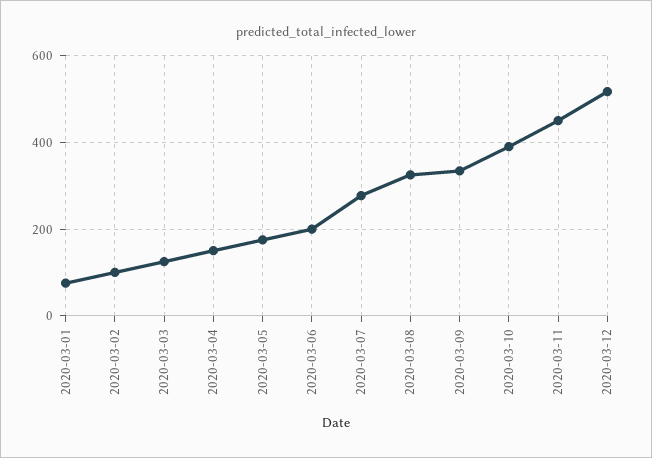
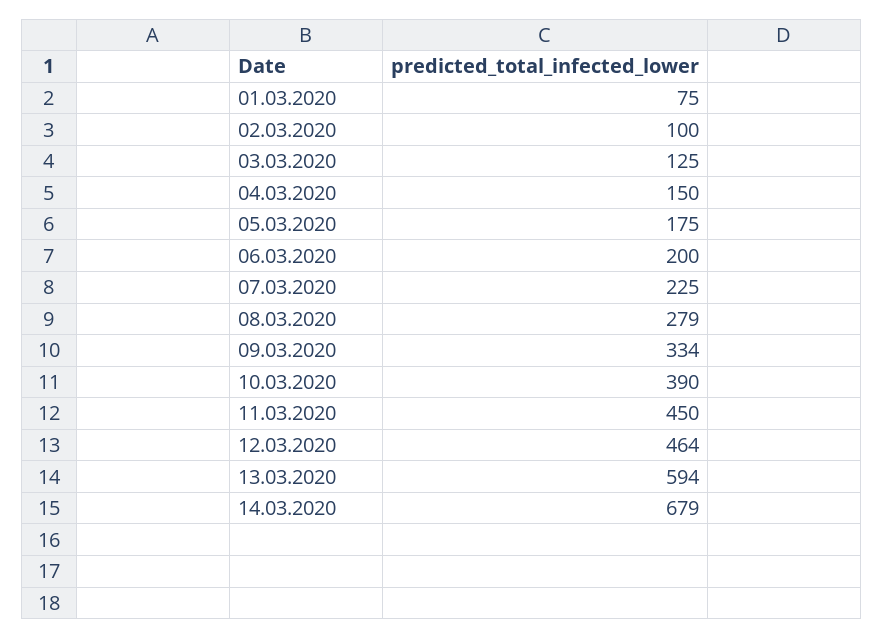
2020-03-07: 280 -> 225
2020-03-08: 320 -> 279
2020-03-12: 520 -> 464
13.03.2020: none -> 594
14.03.2020: none -> 679

